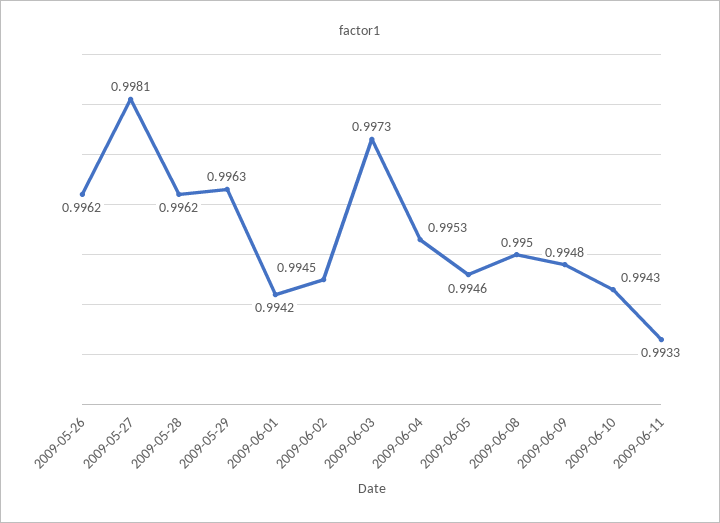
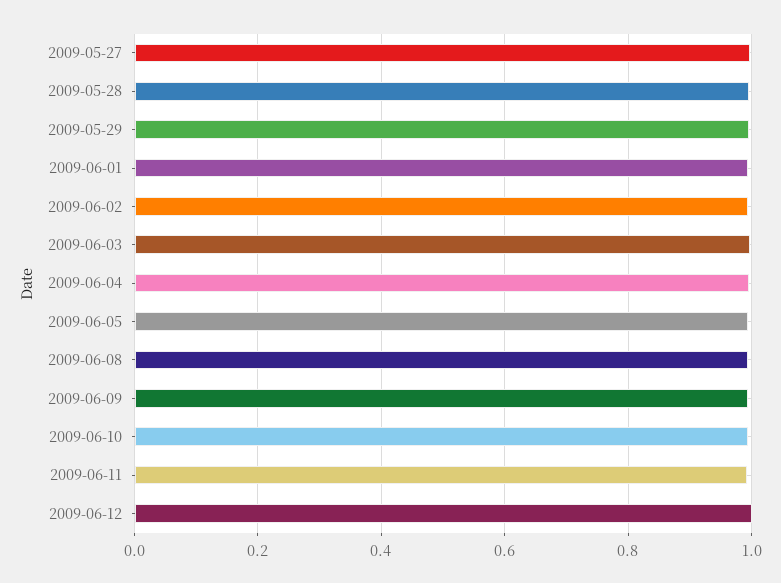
2009-05-26: 0.9962 -> none
2009-06-12: none -> 1

